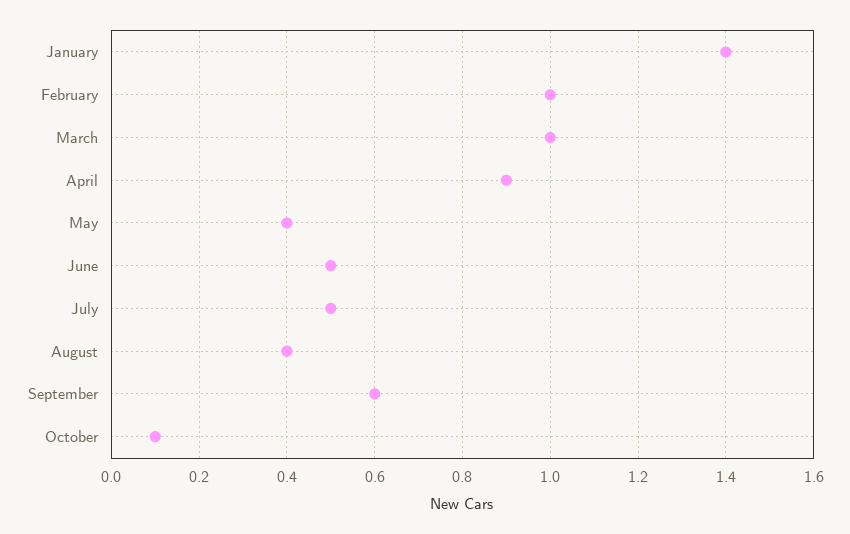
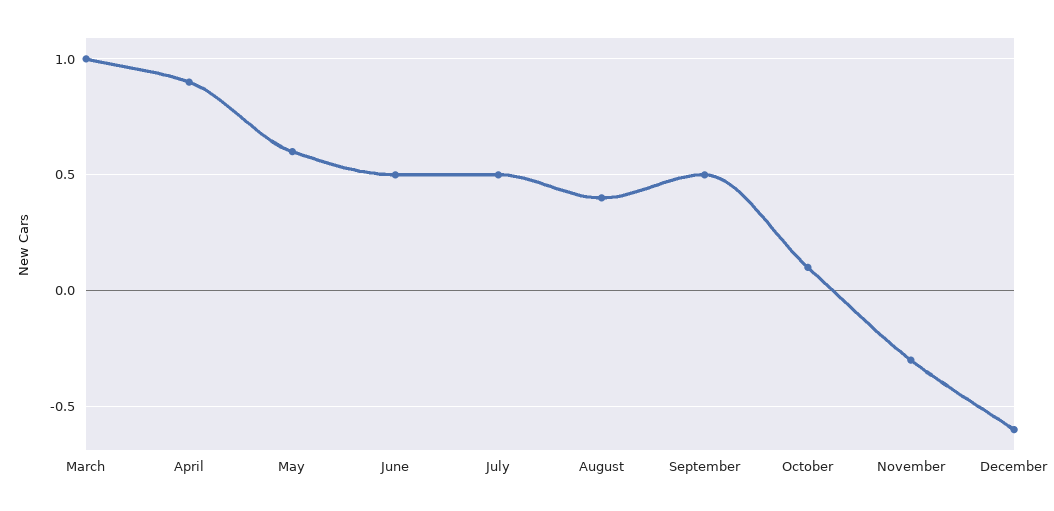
January: 1.4 -> none
February: 1 -> none
May: 0.4 -> 0.6
September: 0.6 -> 0.5
November: none -> -0.3
December: none -> -0.6

